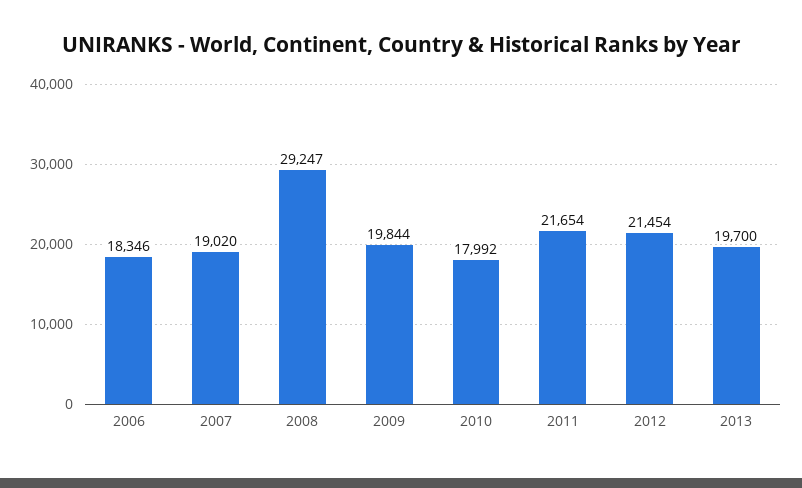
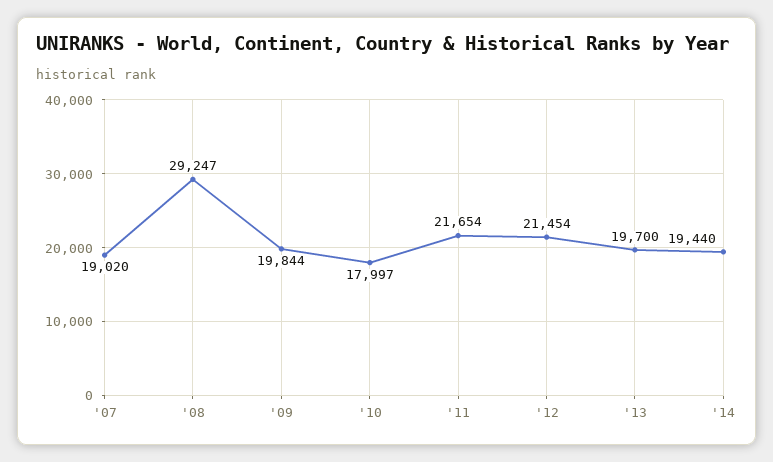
2006: 18346 -> none
2010: 17992 -> 17997
'14: none -> 19440

